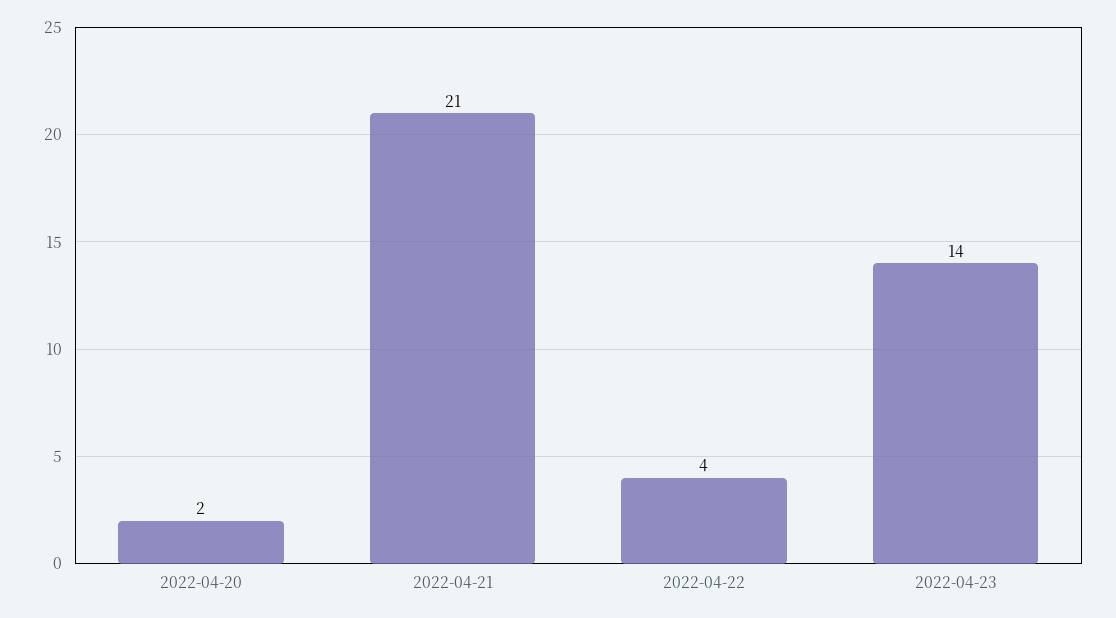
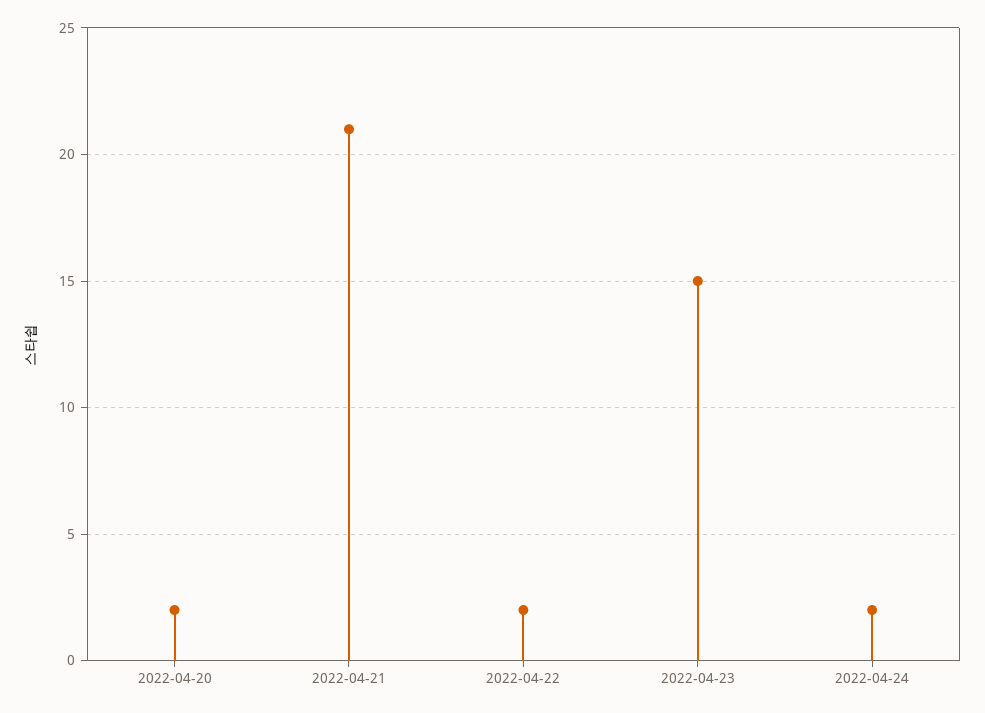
2022-04-22: 4 -> 2
2022-04-23: 14 -> 15
2022-04-24: none -> 2

